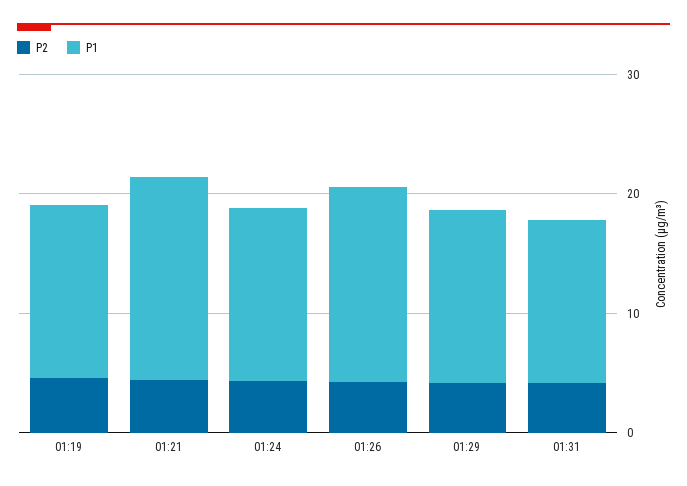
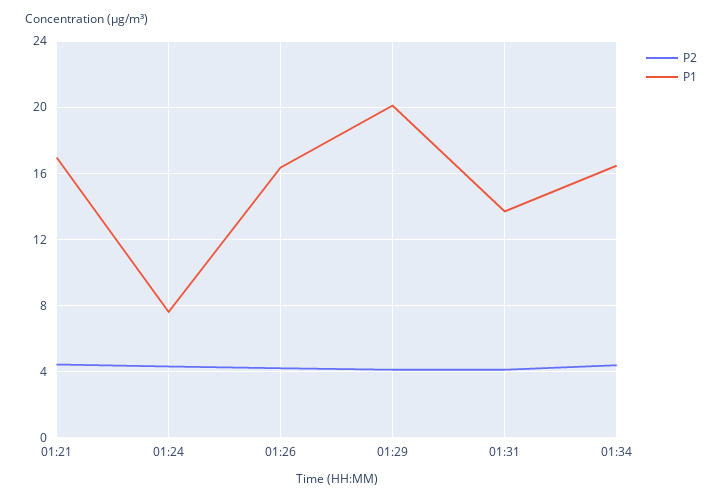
P2, 01:19: 4 -> none
P1, 01:19: 14 -> none
P1, 01:24: 14 -> 7.5
P1, 01:29: 14 -> 20
P2, 01:34: none -> 4.5
P1, 01:34: none -> 16.5

